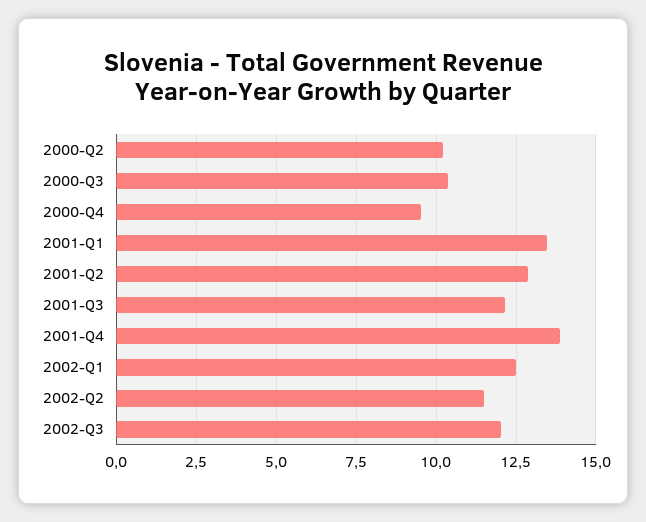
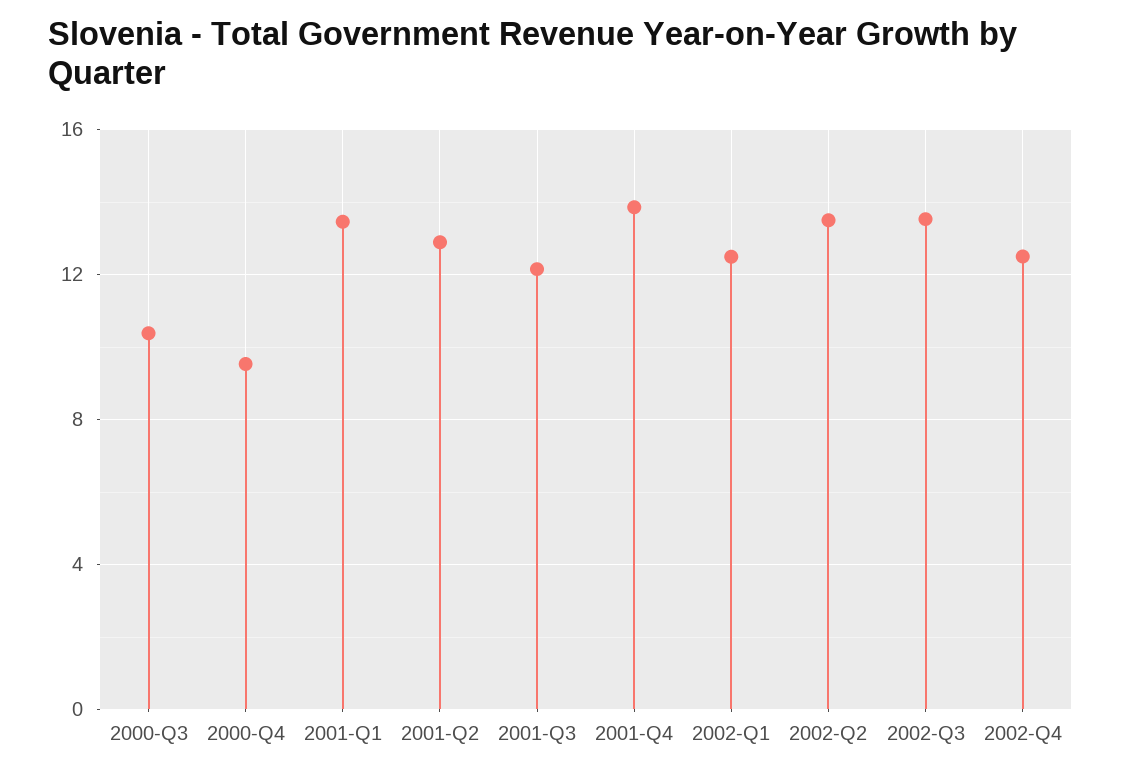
2000-Q2: 10.25 -> none
2002-Q2: 11.5 -> 13.5
2002-Q3: 12 -> 13.5
2002-Q4: none -> 12.5

